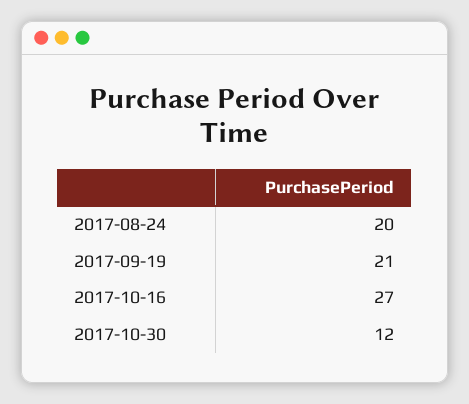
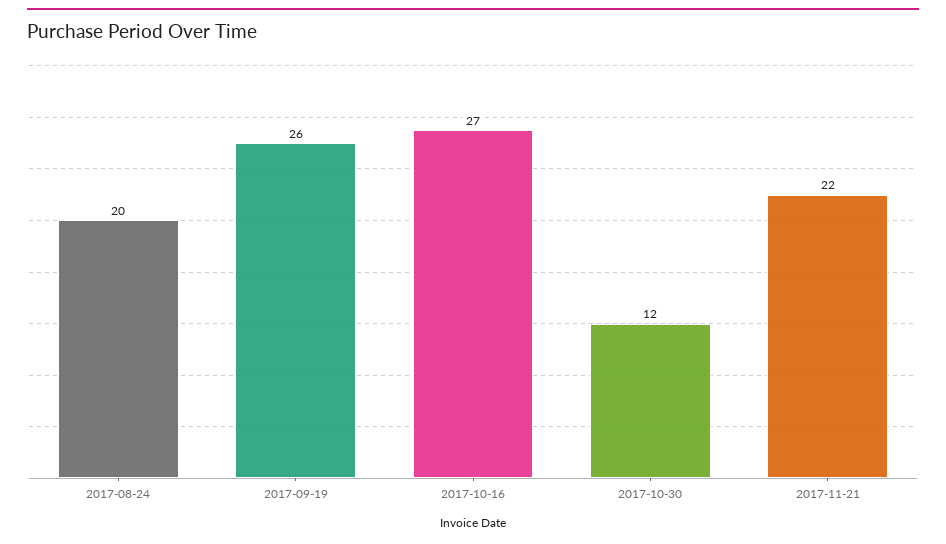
2017-09-19: 21 -> 26
2017-11-21: none -> 22

